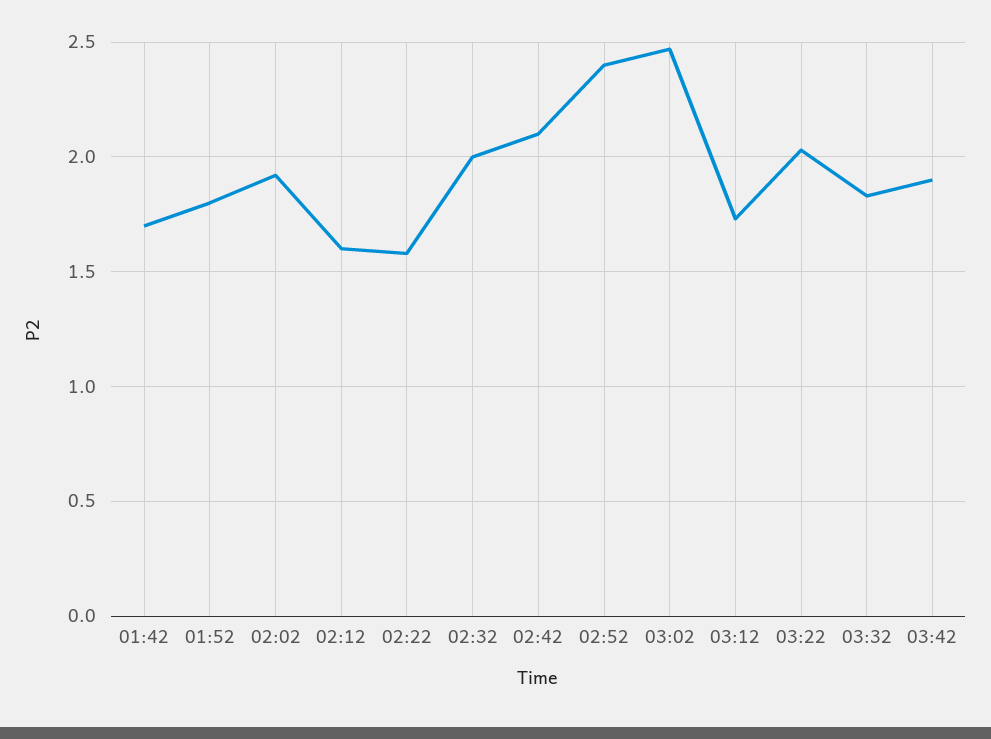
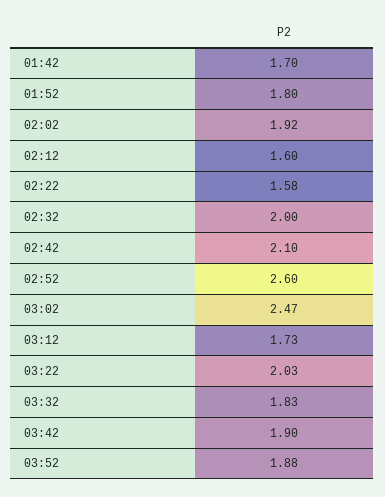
02:52: 2.4 -> 2.6
03:52: none -> 1.88

